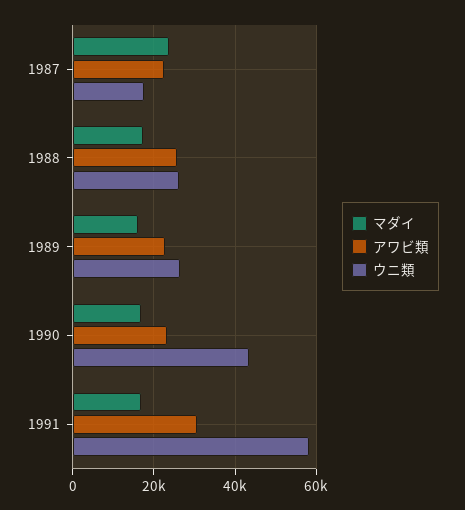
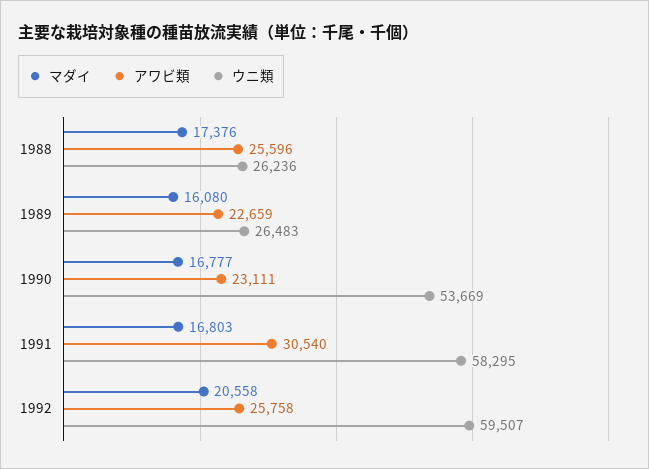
マダイ, 1987: 24000 -> none
アワビ類, 1987: 22000 -> none
ウニ類, 1987: 18000 -> none
ウニ類, 1990: 44000 -> 53669
マダイ, 1992: none -> 20558
アワビ類, 1992: none -> 25758
ウニ類, 1992: none -> 59507

